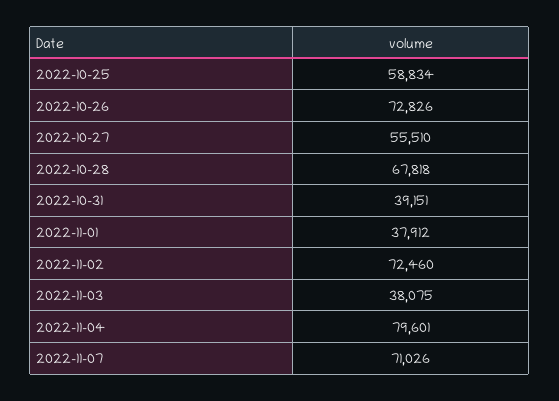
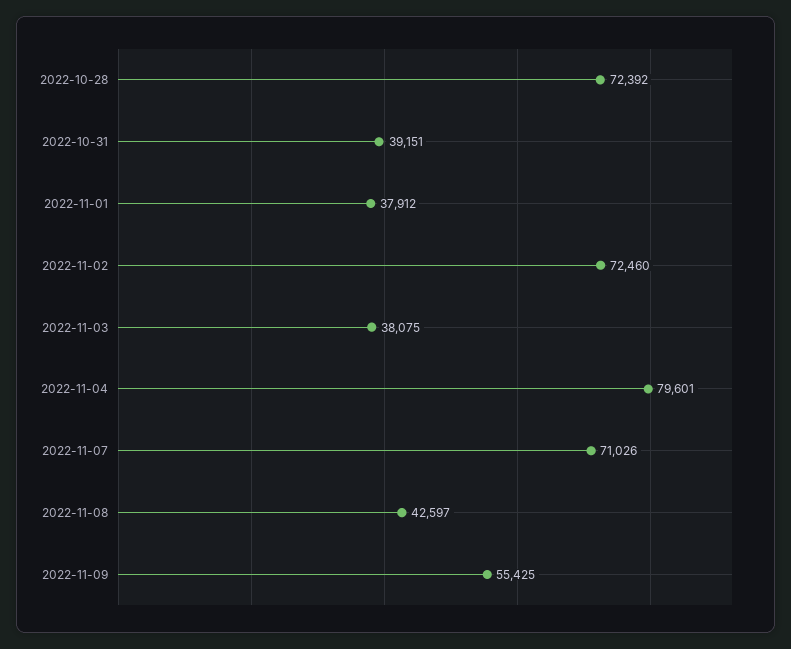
2022-10-25: 58834 -> none
2022-10-26: 72826 -> none
2022-10-27: 55510 -> none
2022-10-28: 67818 -> 72392
2022-11-08: none -> 42597
2022-11-09: none -> 55425

